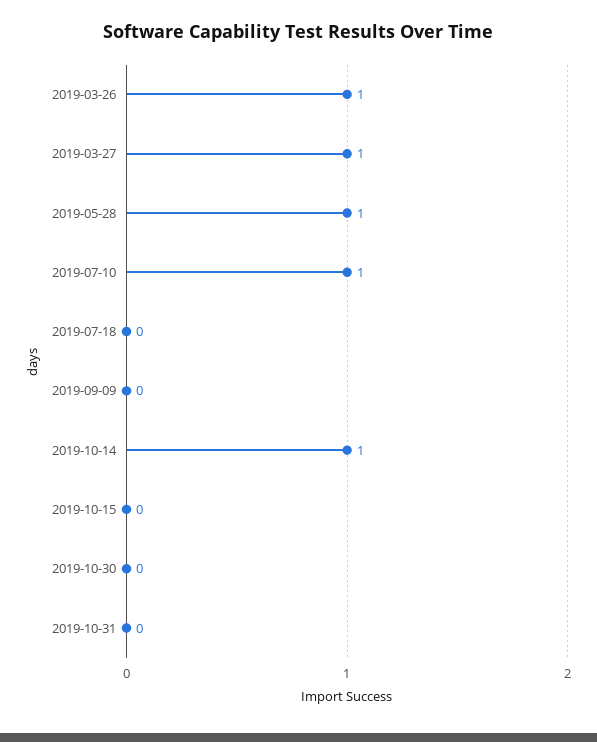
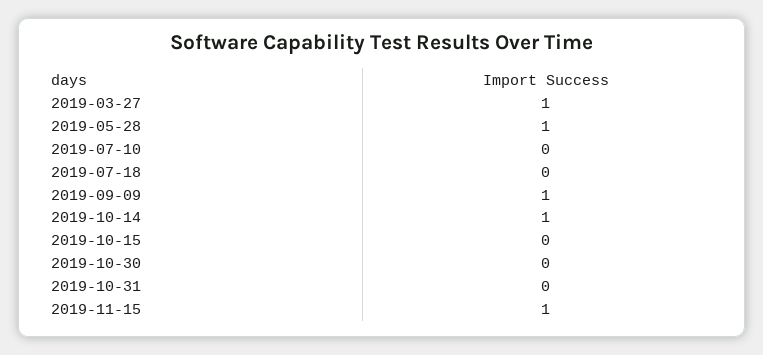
2019-03-26: 1 -> none
2019-07-10: 1 -> 0
2019-09-09: 0 -> 1
2019-11-15: none -> 1

